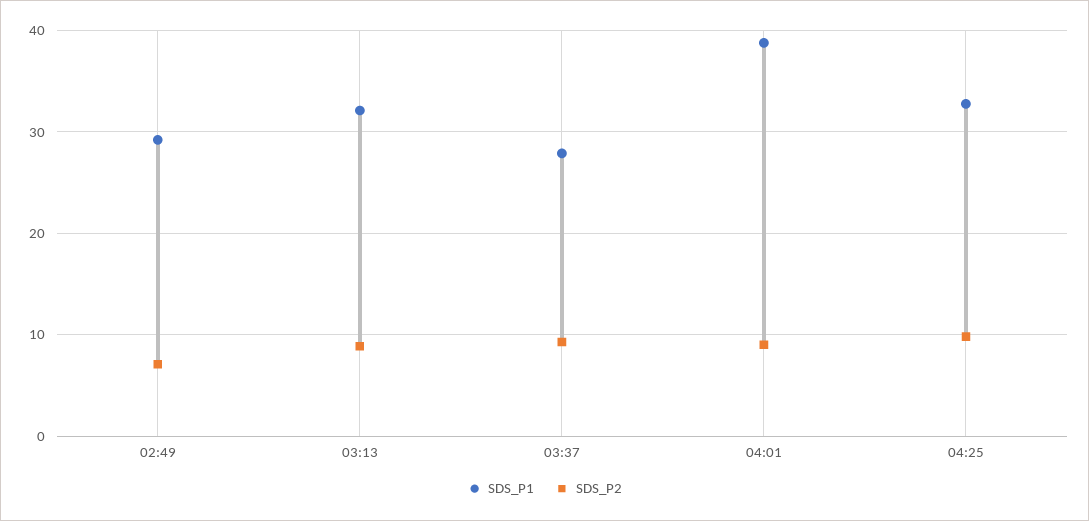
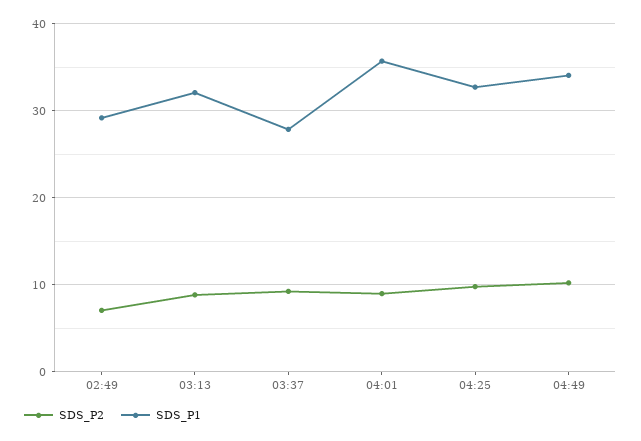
SDS_P1, 04:01: 39 -> 36
SDS_P2, 04:49: none -> 10
SDS_P1, 04:49: none -> 34

